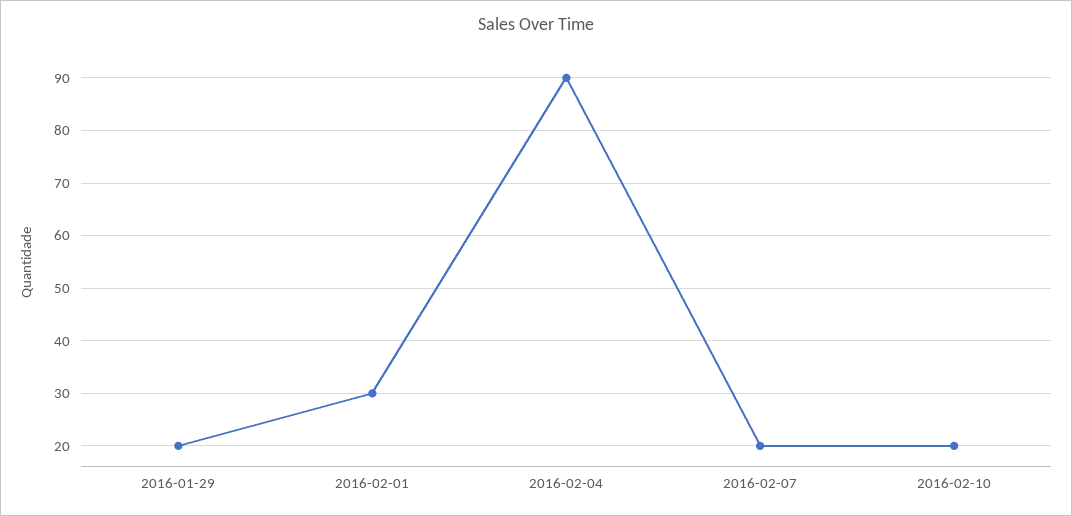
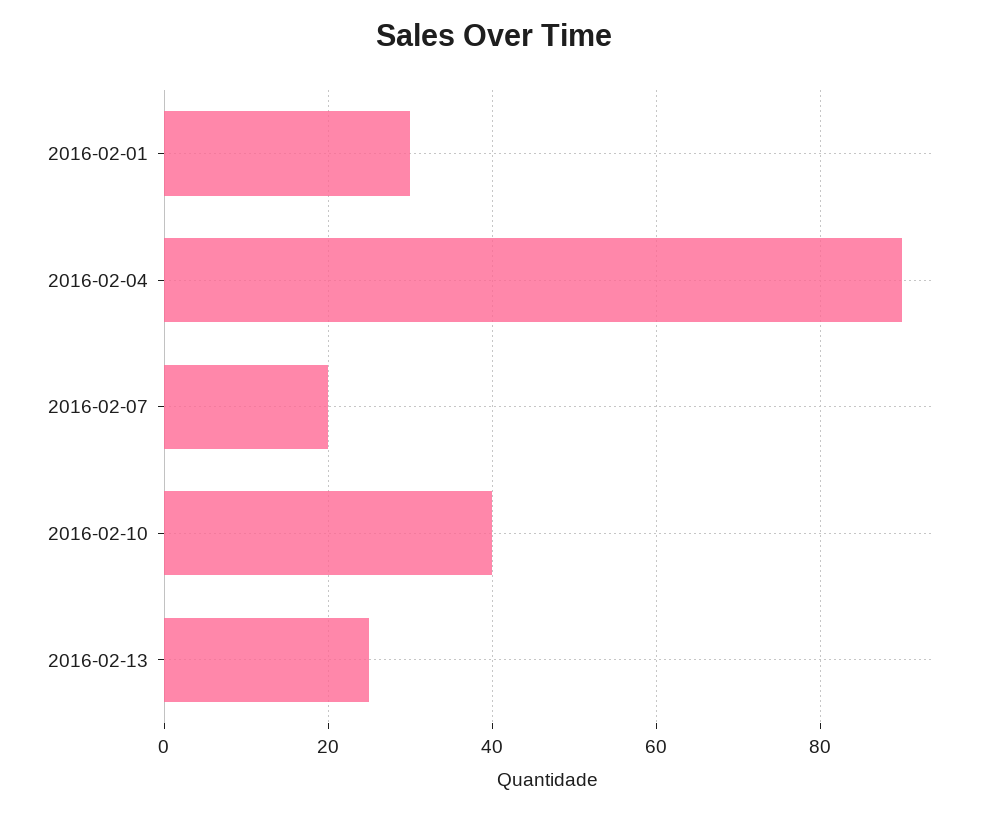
2016-01-29: 20 -> none
2016-02-10: 20 -> 40
2016-02-13: none -> 25

